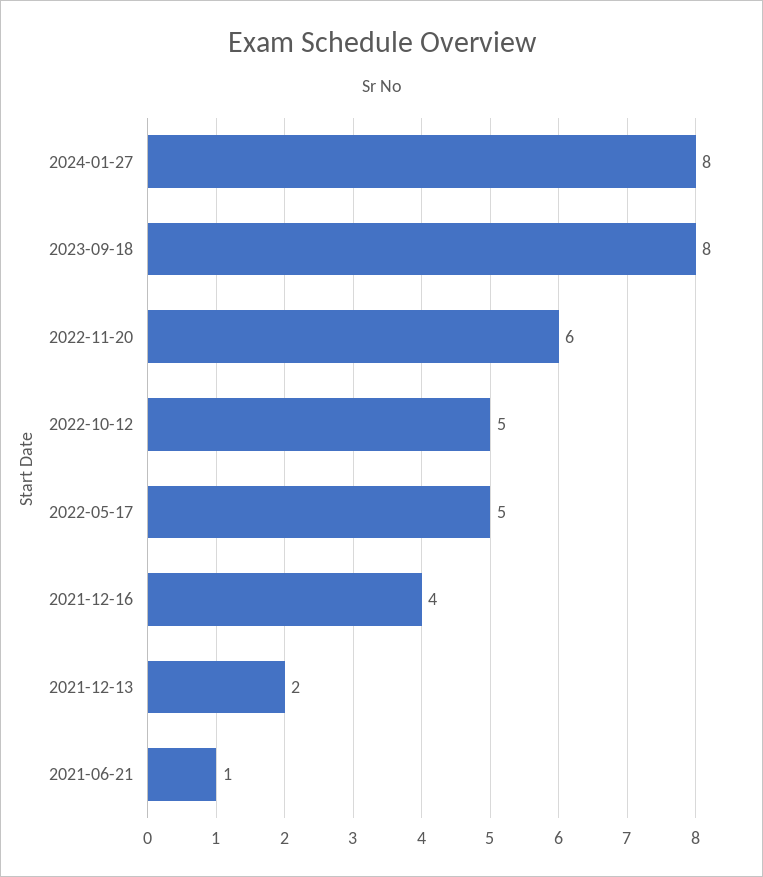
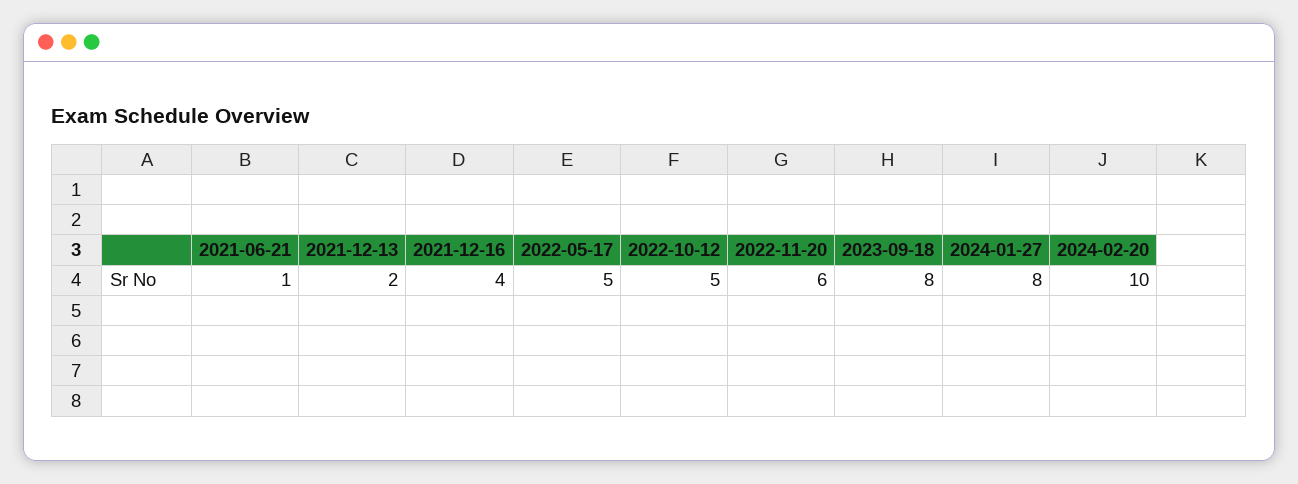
2024-02-20: none -> 10

